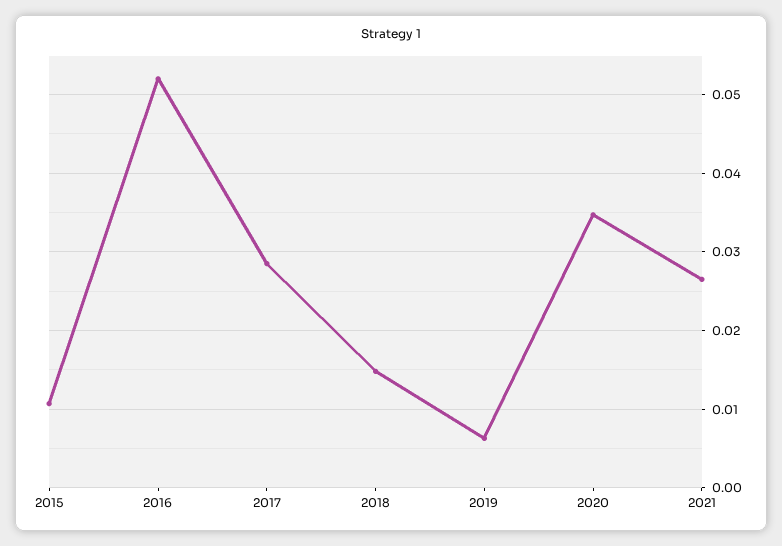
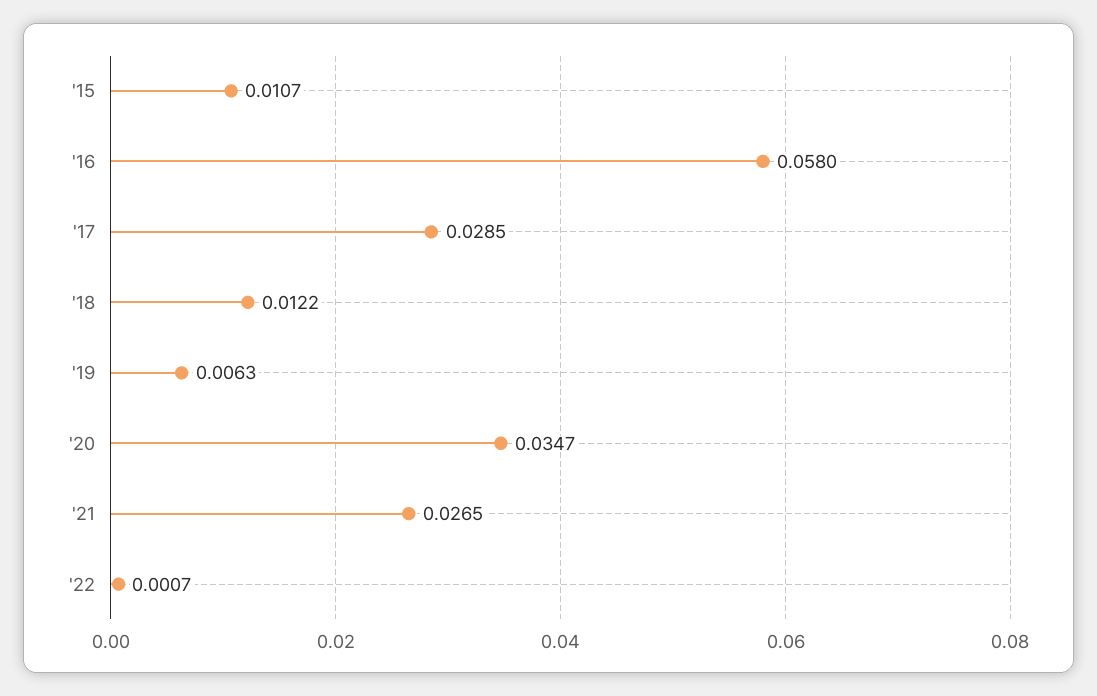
2016: 0.052 -> 0.058
2018: 0.015 -> 0.0122
'22: none -> 0.0007

